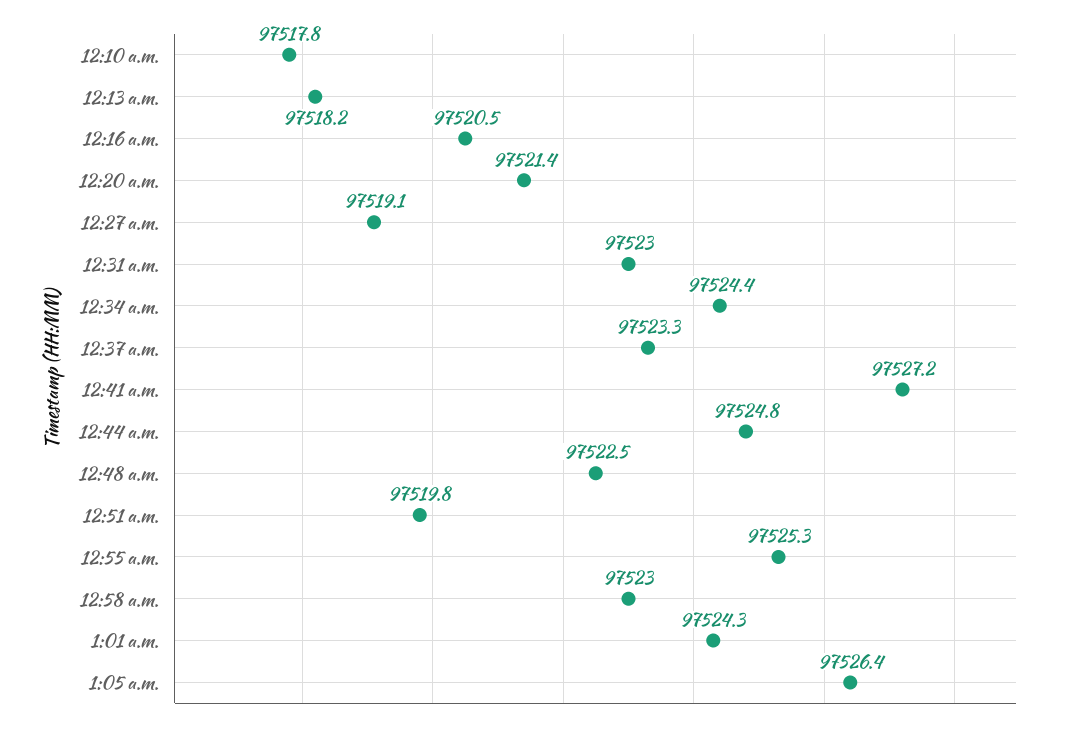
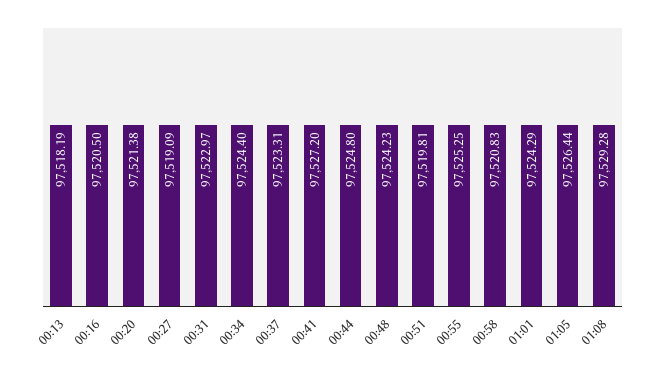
12:10 a.m.: 97517.8 -> none
12:48 a.m.: 97522.5 -> 97524.23
12:58 a.m.: 97523 -> 97520.83
01:08: none -> 97529.28

